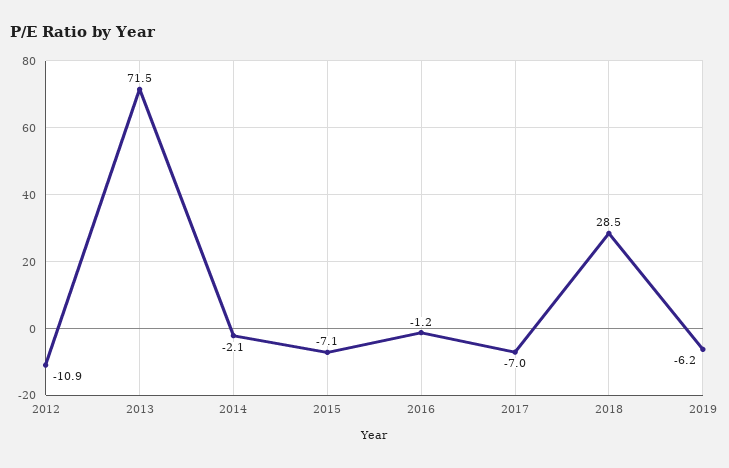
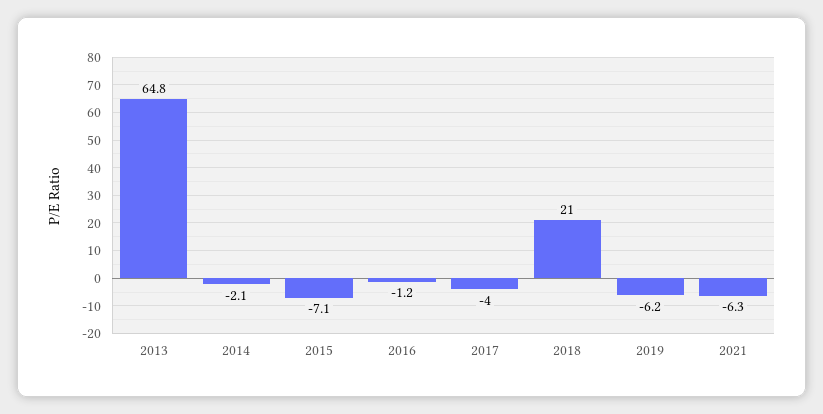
2012: -10.9 -> none
2013: 71.5 -> 64.8
2017: -7 -> -4
2018: 28.5 -> 21
2021: none -> -6.3

